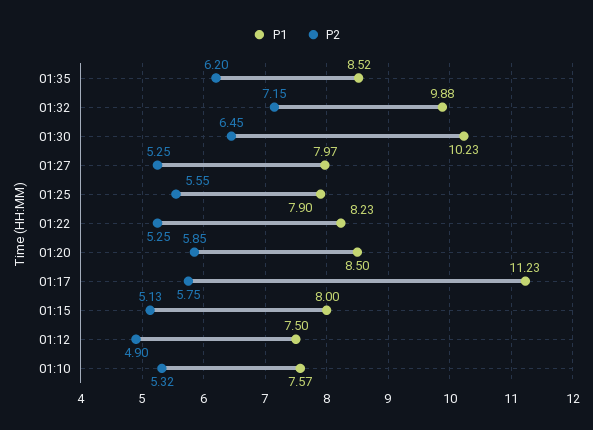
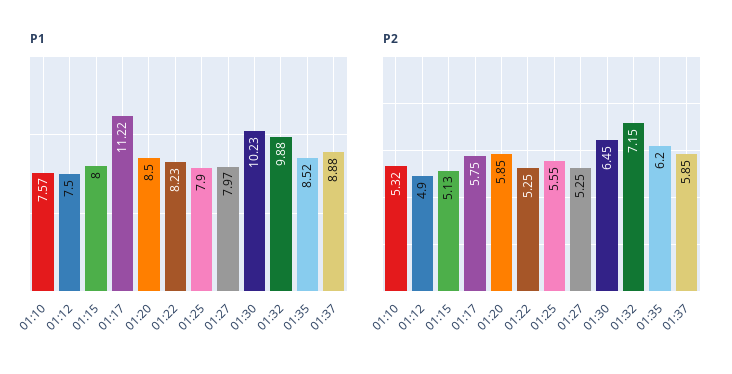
P1, 01:17: 11.23 -> 11.22
P1, 01:37: none -> 8.88
P2, 01:37: none -> 5.85

